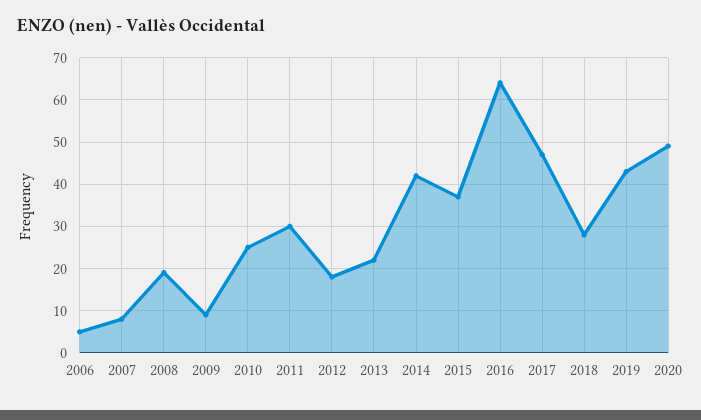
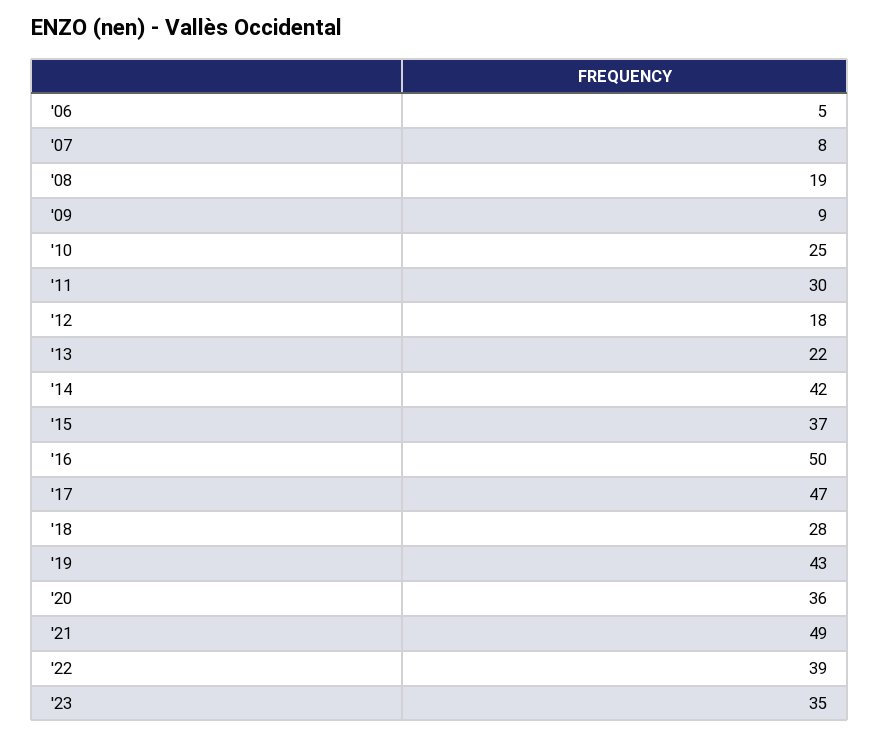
2016: 65 -> 50
2020: 50 -> 36
'21: none -> 49
'22: none -> 39
'23: none -> 35

